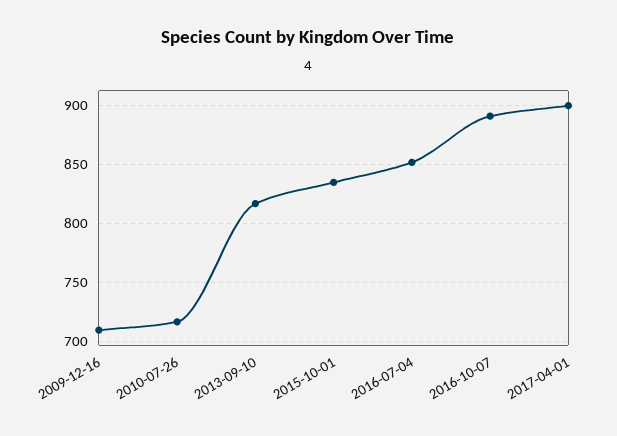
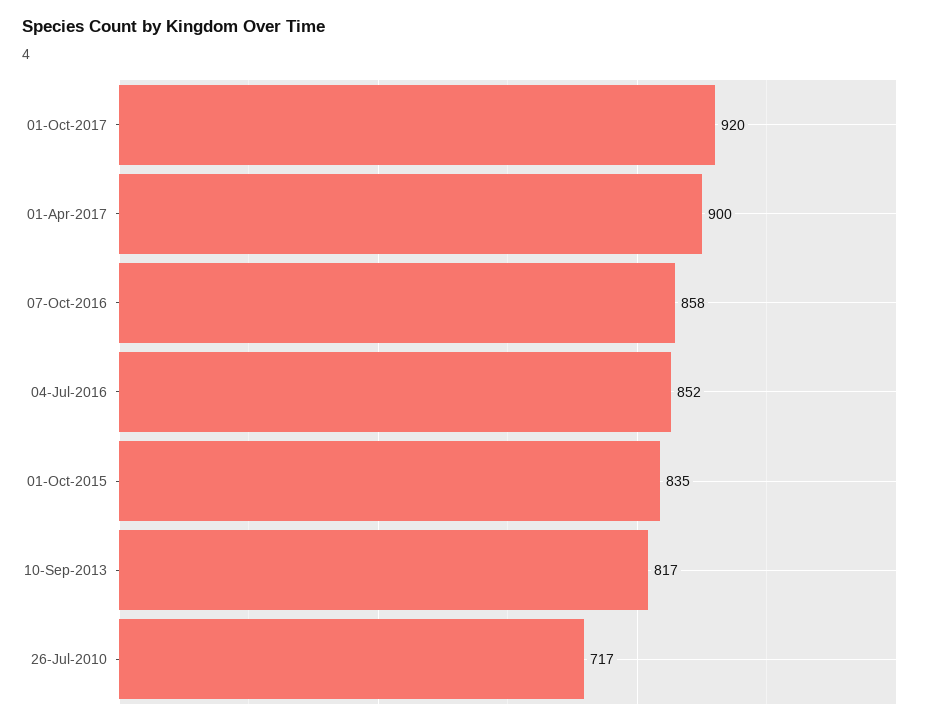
2009-12-16: 710 -> none
2016-10-07: 890 -> 858
01-Oct-2017: none -> 920

